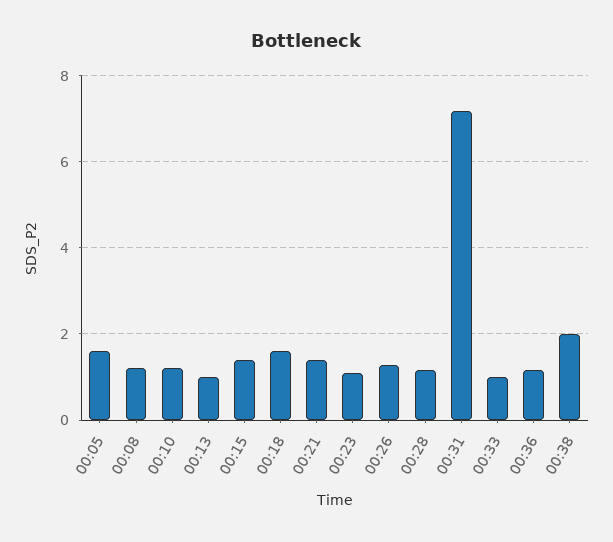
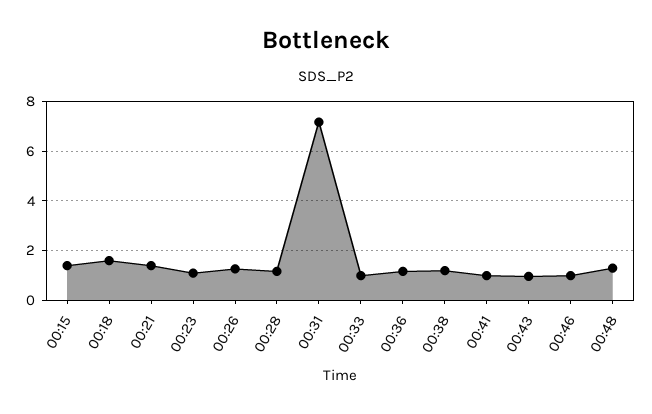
00:05: 1.6 -> none
00:08: 1.2 -> none
00:10: 1.2 -> none
00:13: 1 -> none
00:38: 2 -> 1.25
00:41: none -> 1
00:43: none -> 1
00:46: none -> 1
00:48: none -> 1.25

